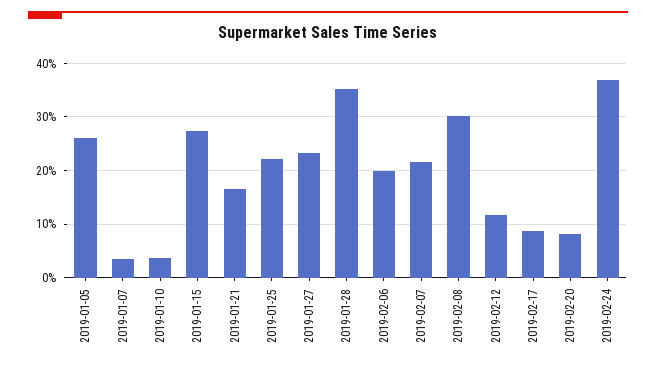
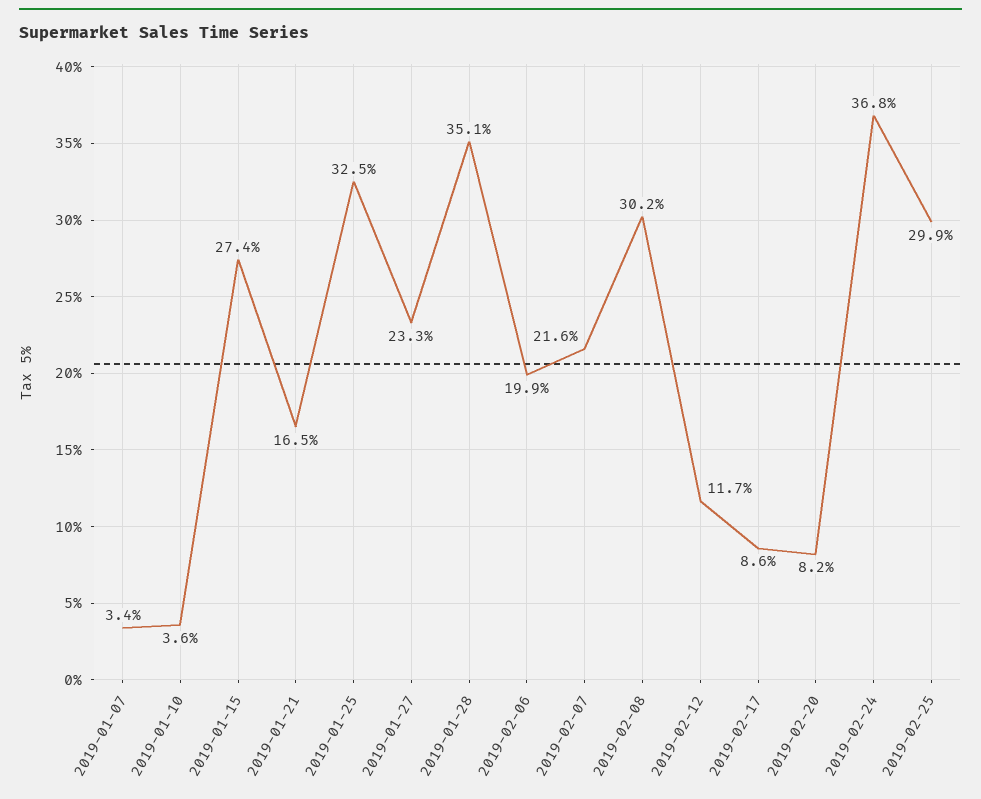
2019-01-05: 26 -> none
2019-01-25: 22 -> 32.5
2019-02-25: none -> 29.9

